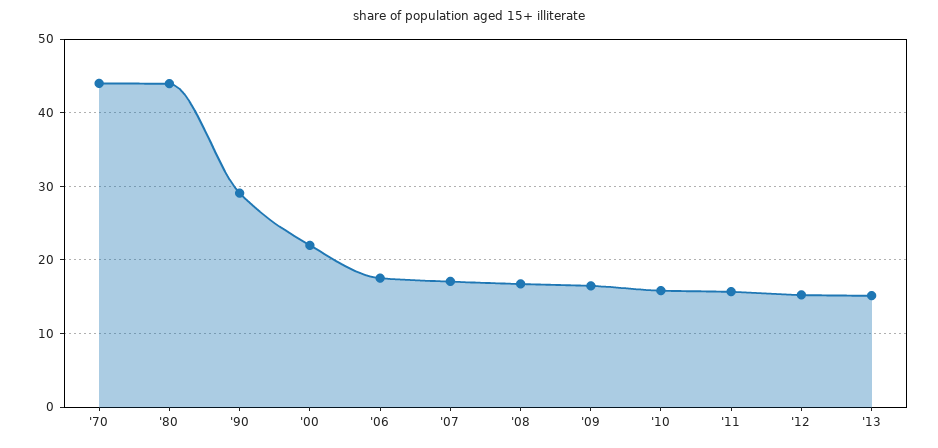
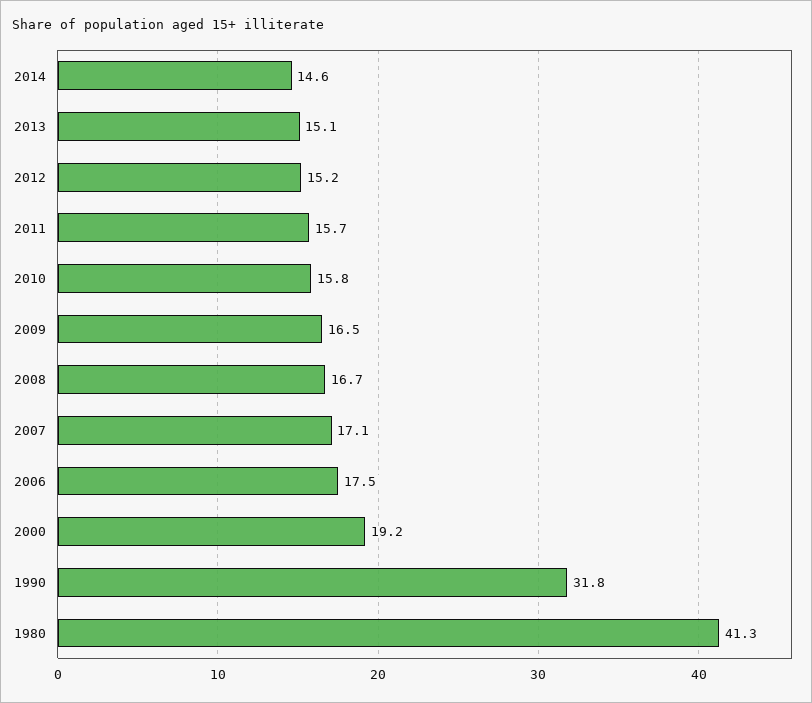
'70: 44 -> none
'80: 44 -> 41.3
'90: 29 -> 31.8
'00: 22 -> 19.2
2014: none -> 14.6

